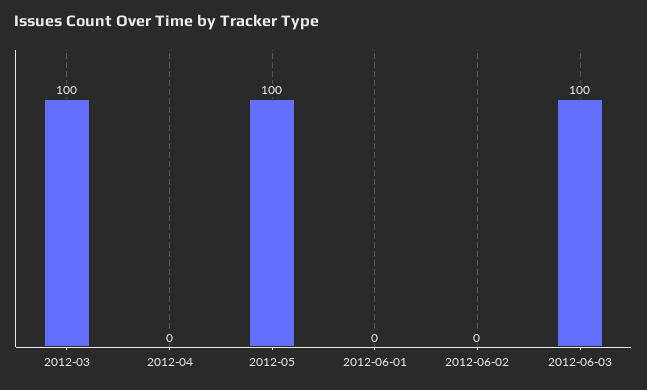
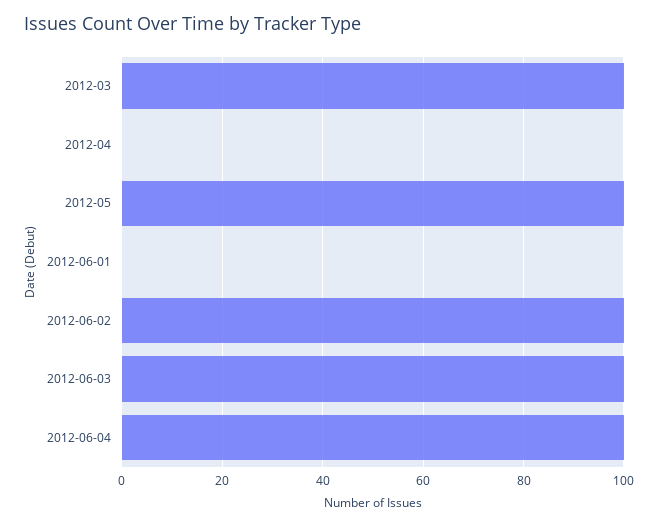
2012-06-02: 0 -> 100
2012-06-04: none -> 100

